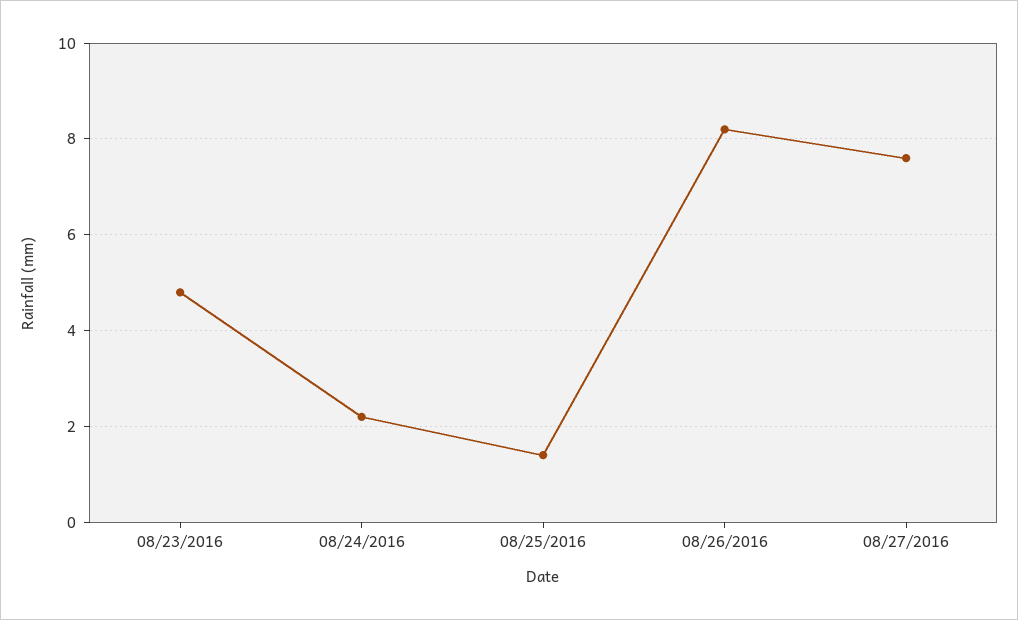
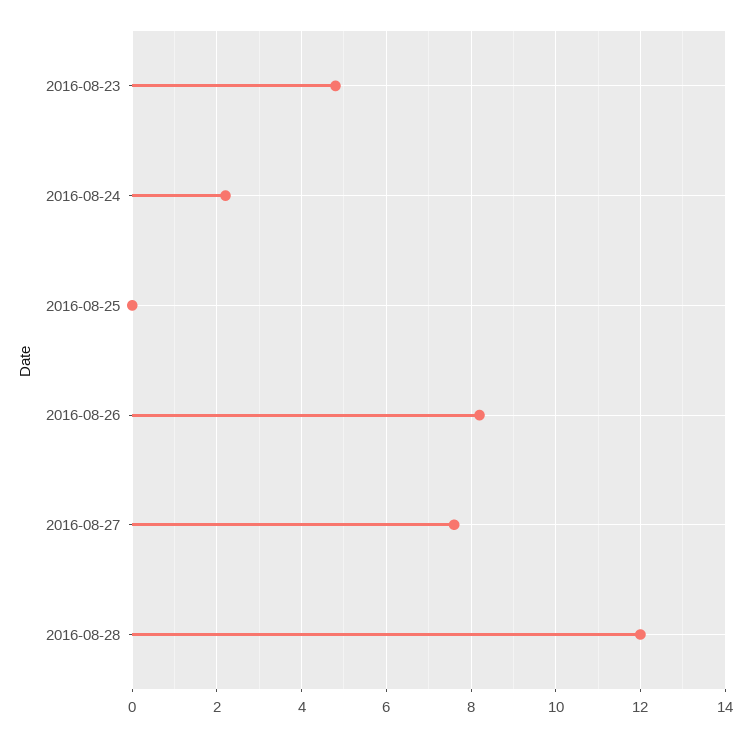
08/25/2016: 1.5 -> 0
2016-08-28: none -> 12

